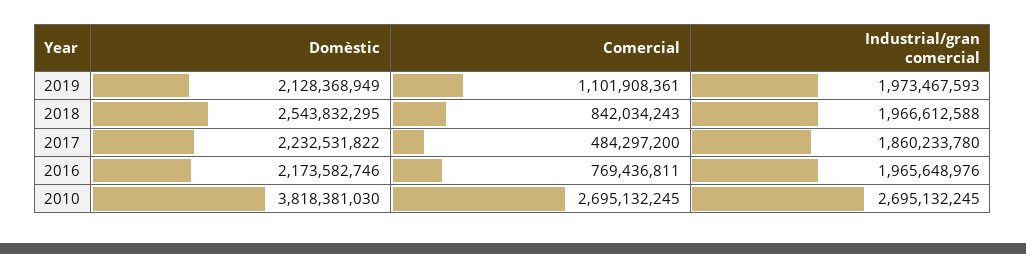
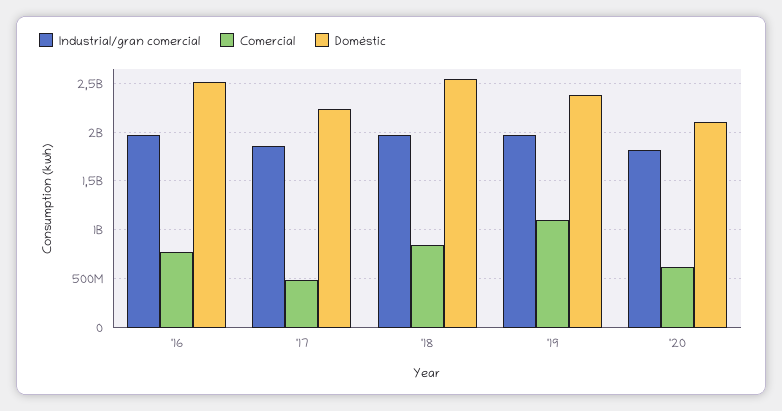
Domèstic, 2019: 2128368949 -> 2400000000
Domèstic, 2016: 2173582746 -> 2500000000
Domèstic, 2010: 3818381030 -> none
Comercial, 2010: 2695132245 -> none
Industrial/gran comercial, 2010: 2695132245 -> none
Industrial/gran comercial, '20: none -> 1800000000
Comercial, '20: none -> 600000000
Domèstic, '20: none -> 2100000000

